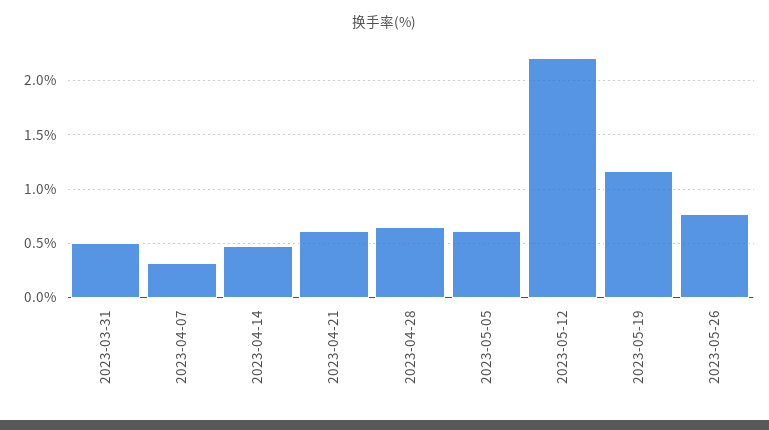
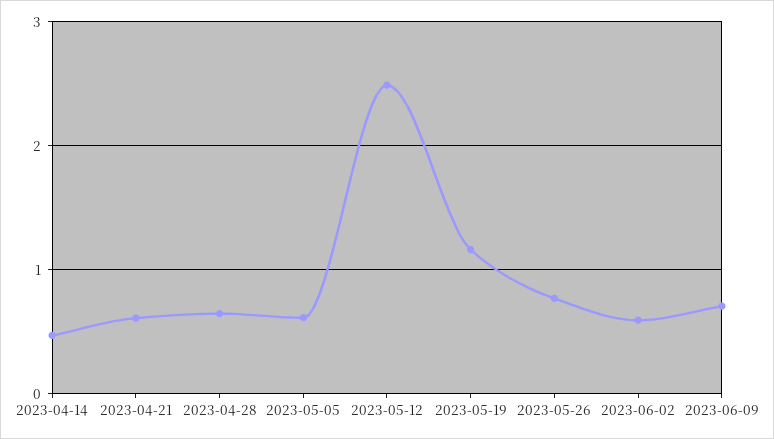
2023-03-31: 0.5 -> none
2023-04-07: 0.3 -> none
2023-05-12: 2.2 -> 2.5
2023-06-02: none -> 0.6
2023-06-09: none -> 0.7

